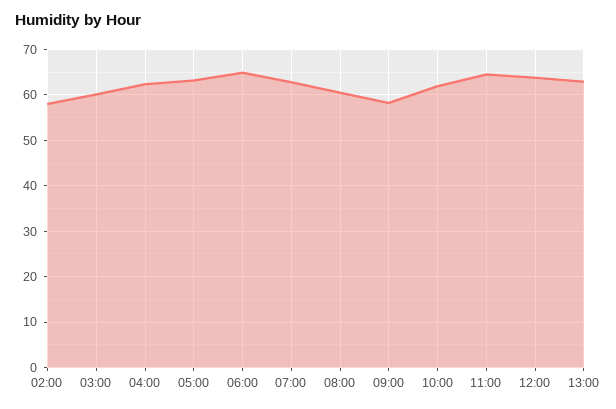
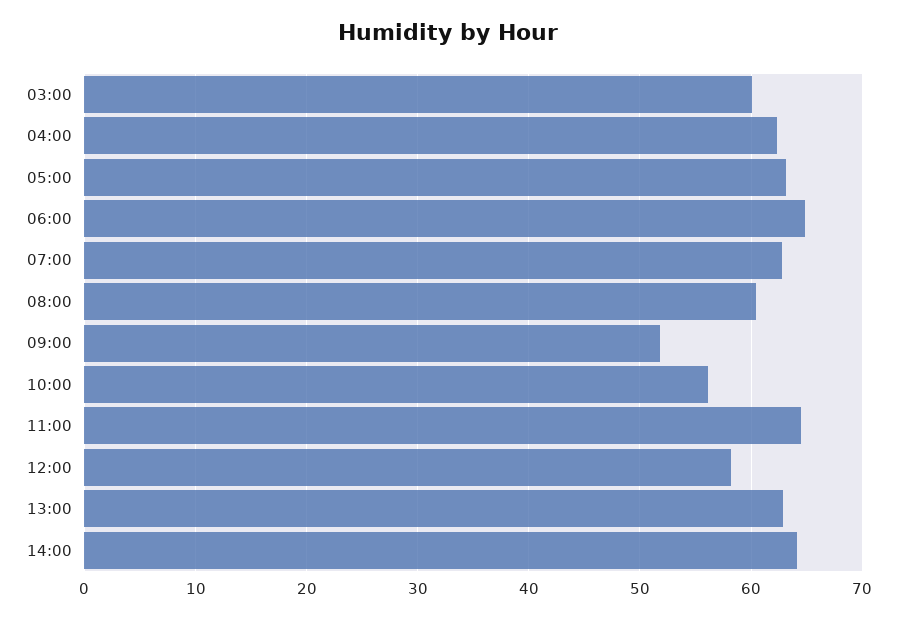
02:00: 58 -> none
09:00: 58 -> 52
10:00: 62 -> 56
12:00: 64 -> 58
14:00: none -> 64

